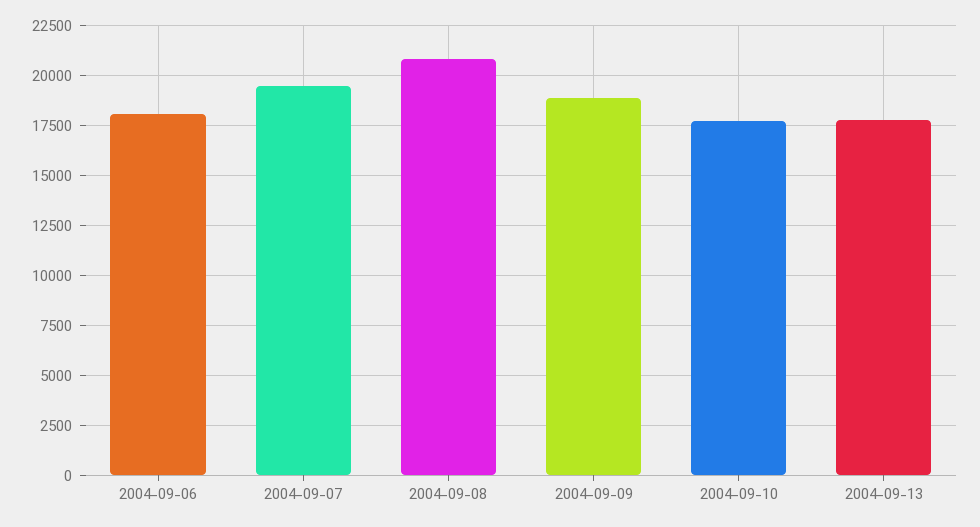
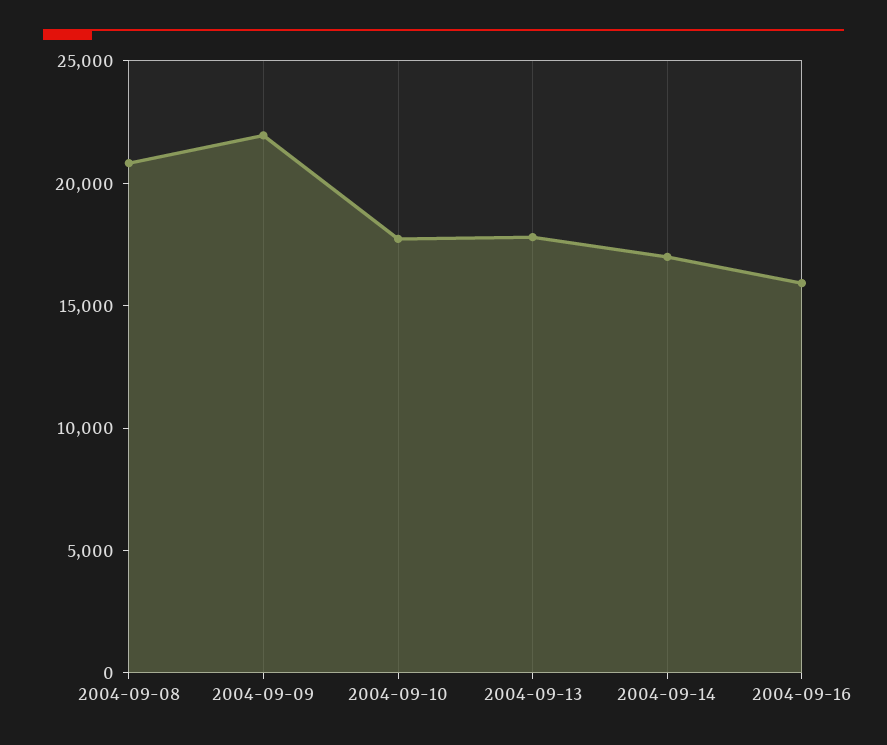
2004-09-06: 18000 -> none
2004-09-07: 19500 -> none
2004-09-09: 19000 -> 22000
2004-09-14: none -> 17000
2004-09-16: none -> 16000

